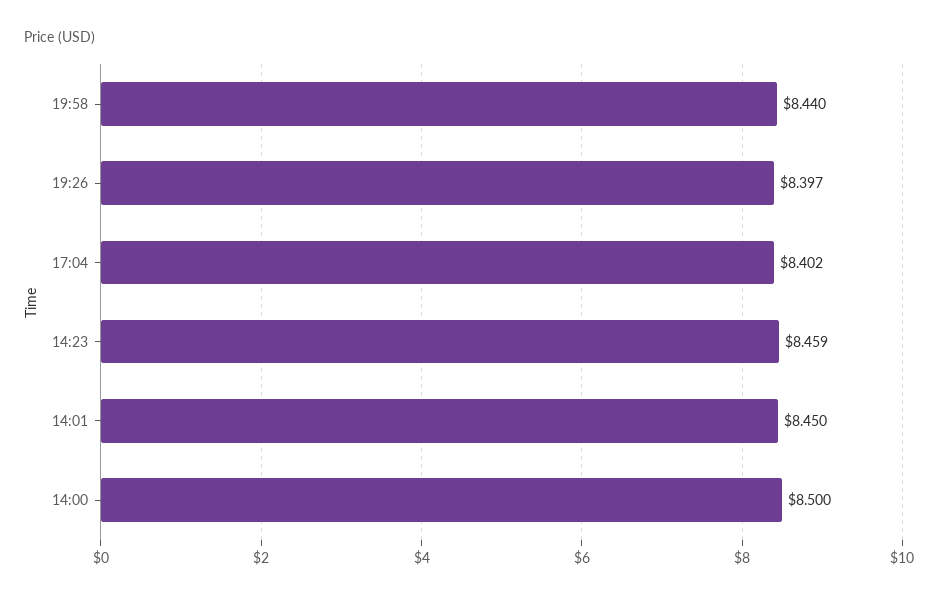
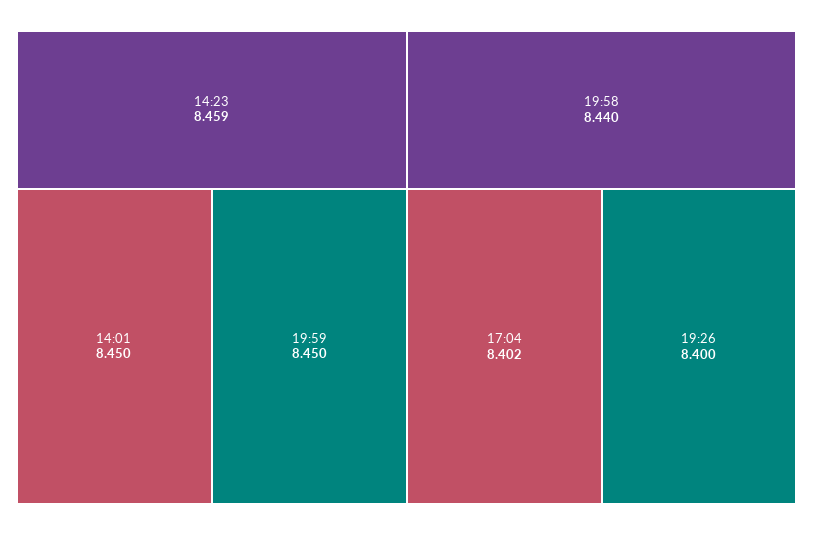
19:26: 8.397 -> 8.4
14:00: 8.5 -> none
19:59: none -> 8.45

